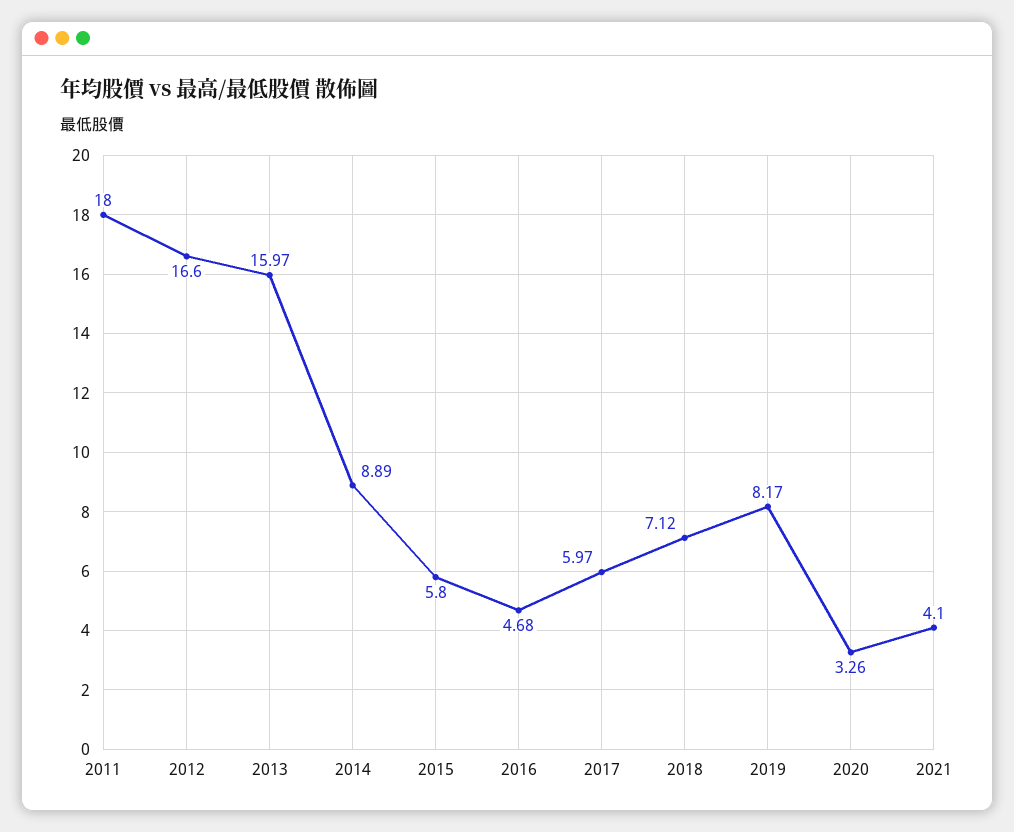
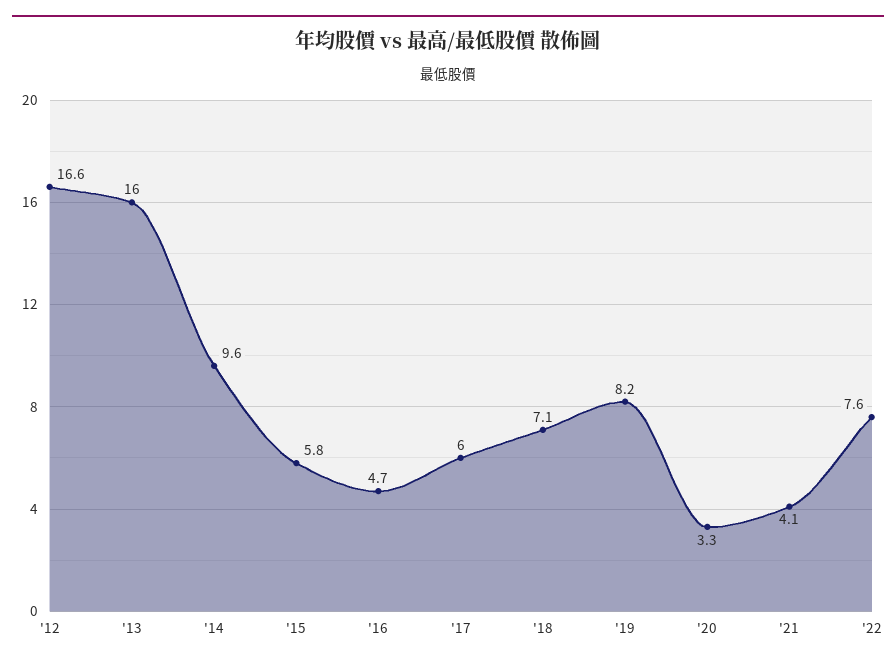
2011: 18 -> none
2014: 8.89 -> 9.6
'22: none -> 7.6

